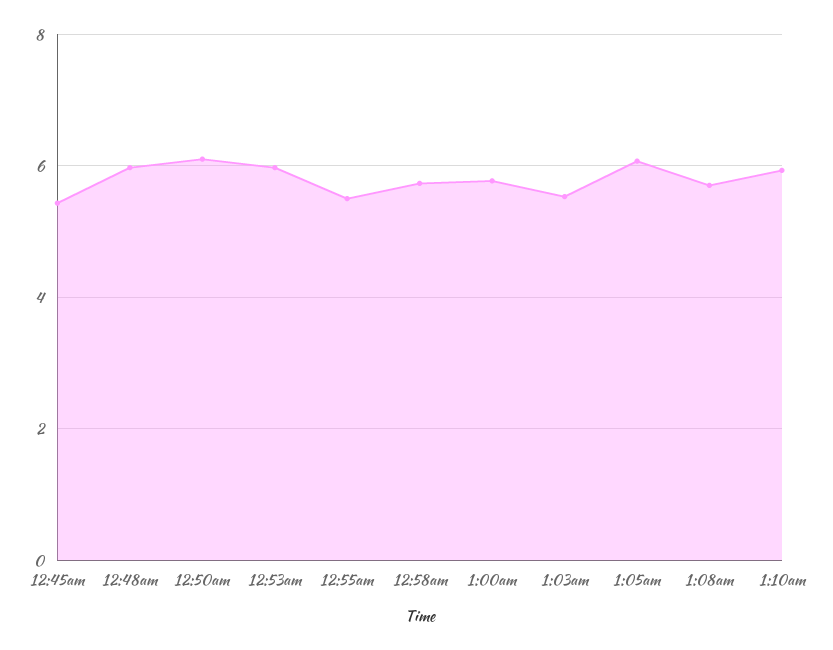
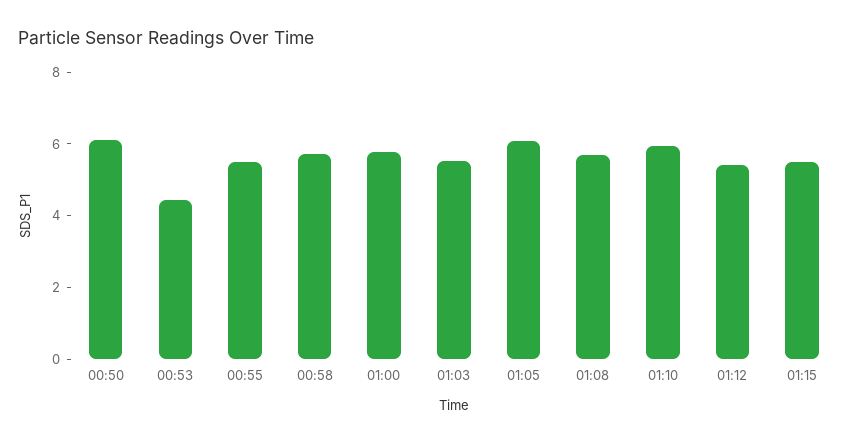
12:45am: 5.4 -> none
12:48am: 6 -> none
12:53am: 6 -> 4.5
01:12: none -> 5.5
01:15: none -> 5.5

